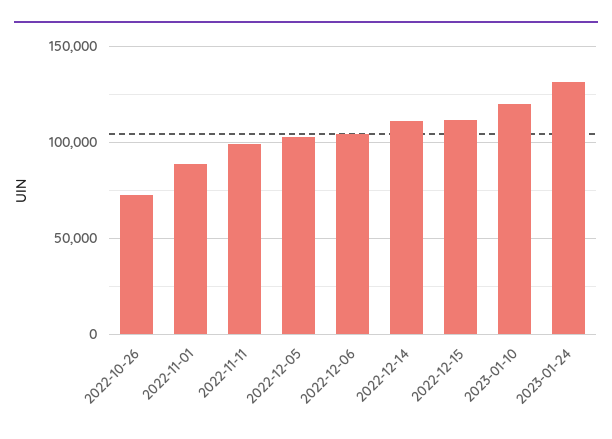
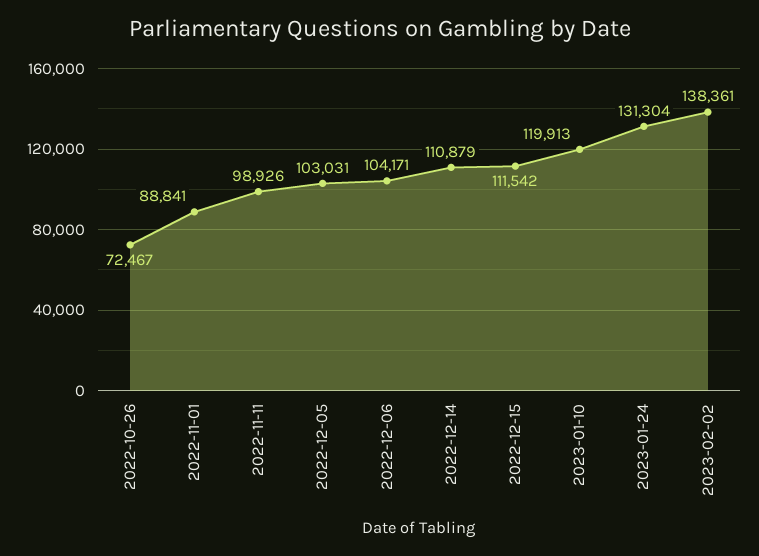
2023-02-02: none -> 138361

